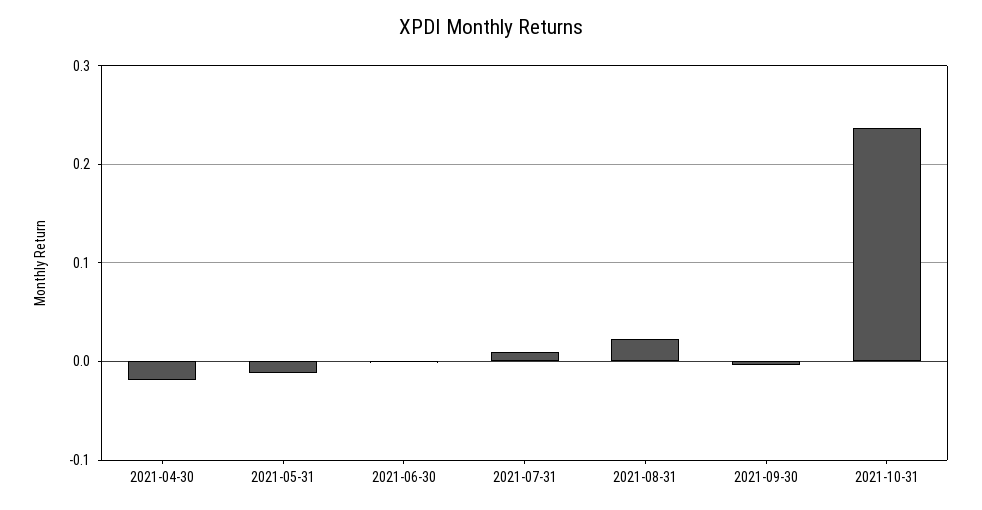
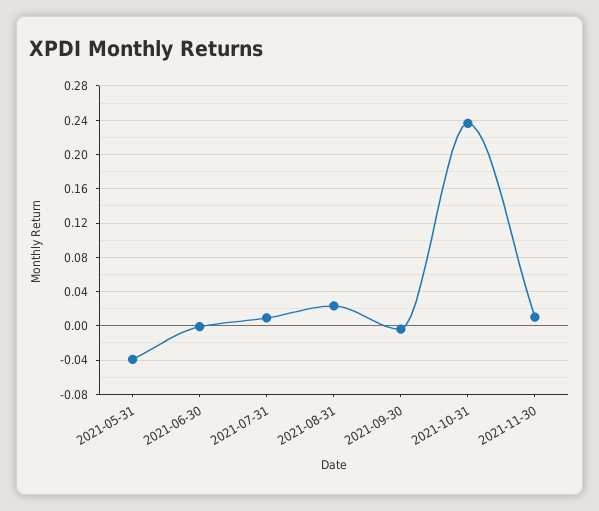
2021-04-30: -0.02 -> none
2021-05-31: -0.01 -> -0.04
2021-11-30: none -> 0.01

